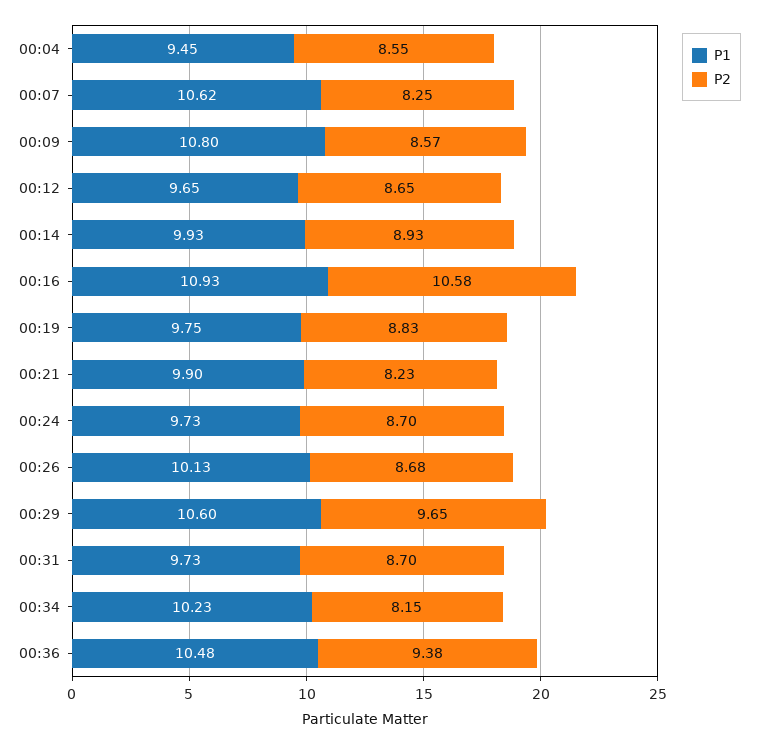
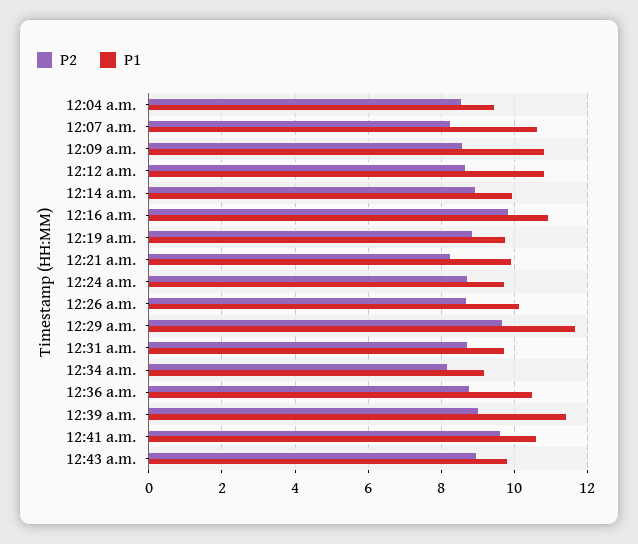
P1, 00:12: 9.65 -> 10.8
P2, 00:16: 10.58 -> 9.8
P1, 00:29: 10.6 -> 11.6
P1, 00:34: 10.23 -> 9.2
P2, 00:36: 9.38 -> 8.8
P2, 12:39 a.m.: none -> 9
P1, 12:39 a.m.: none -> 11.4
P2, 12:41 a.m.: none -> 9.6
P1, 12:41 a.m.: none -> 10.6
P2, 12:43 a.m.: none -> 9
P1, 12:43 a.m.: none -> 9.8

